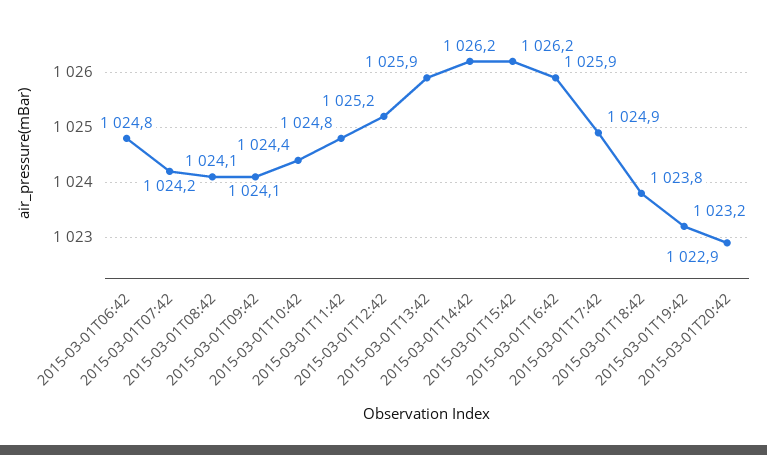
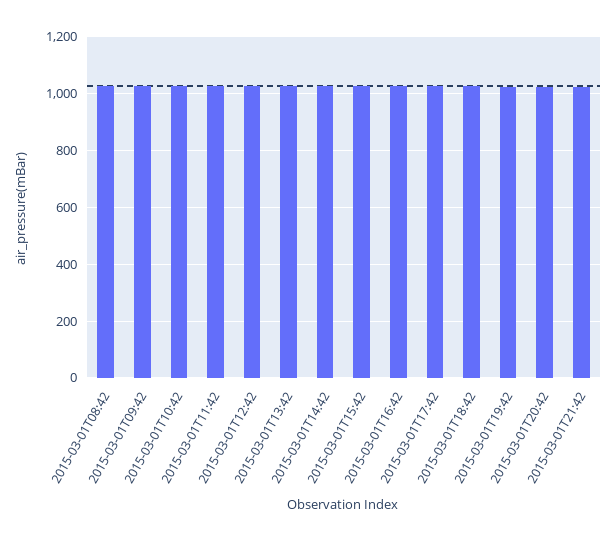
2015-03-01T06:42: 1024.8 -> none
2015-03-01T07:42: 1024.2 -> none
2015-03-01T21:42: none -> 1025

